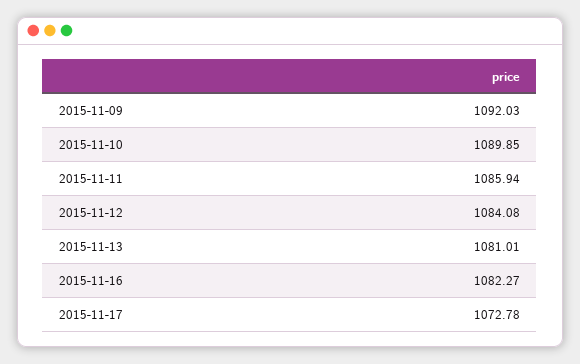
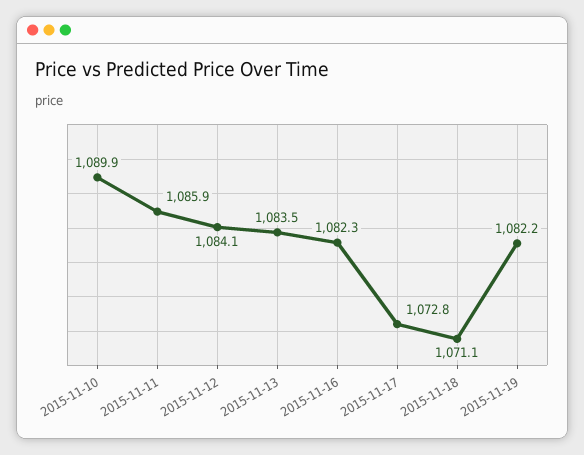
2015-11-09: 1092.03 -> none
2015-11-13: 1081.01 -> 1083.5
2015-11-18: none -> 1071.1
2015-11-19: none -> 1082.2

